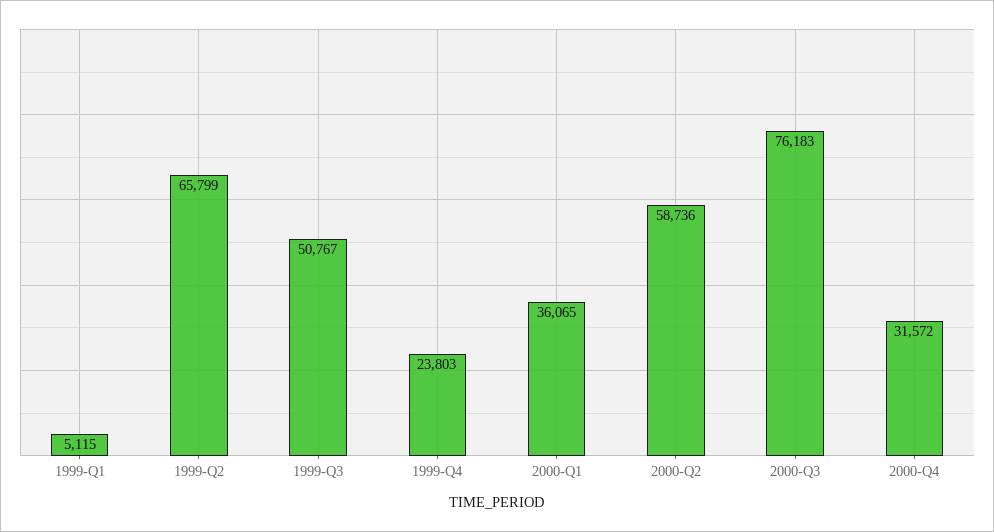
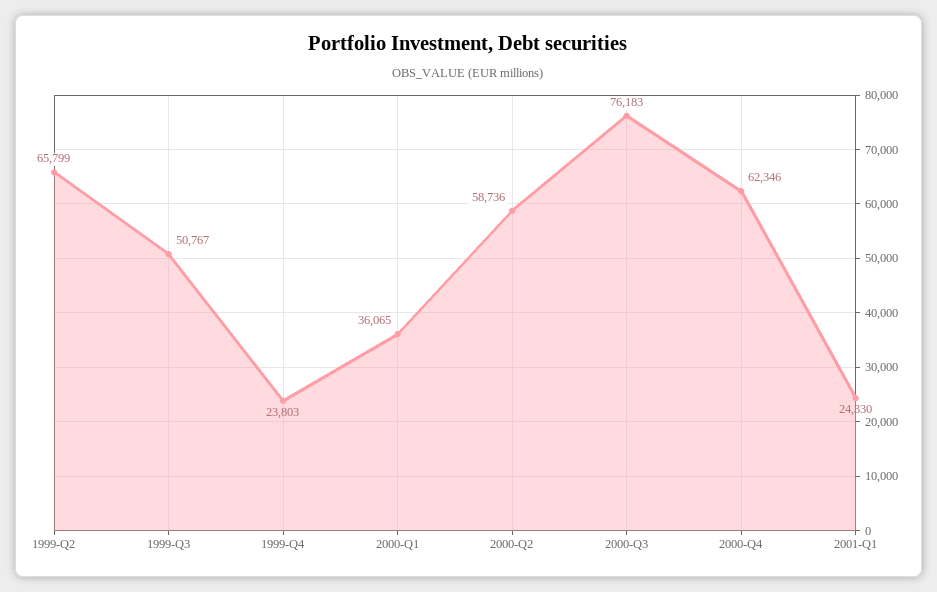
1999-Q1: 5115 -> none
2000-Q4: 31572 -> 62346
2001-Q1: none -> 24330

